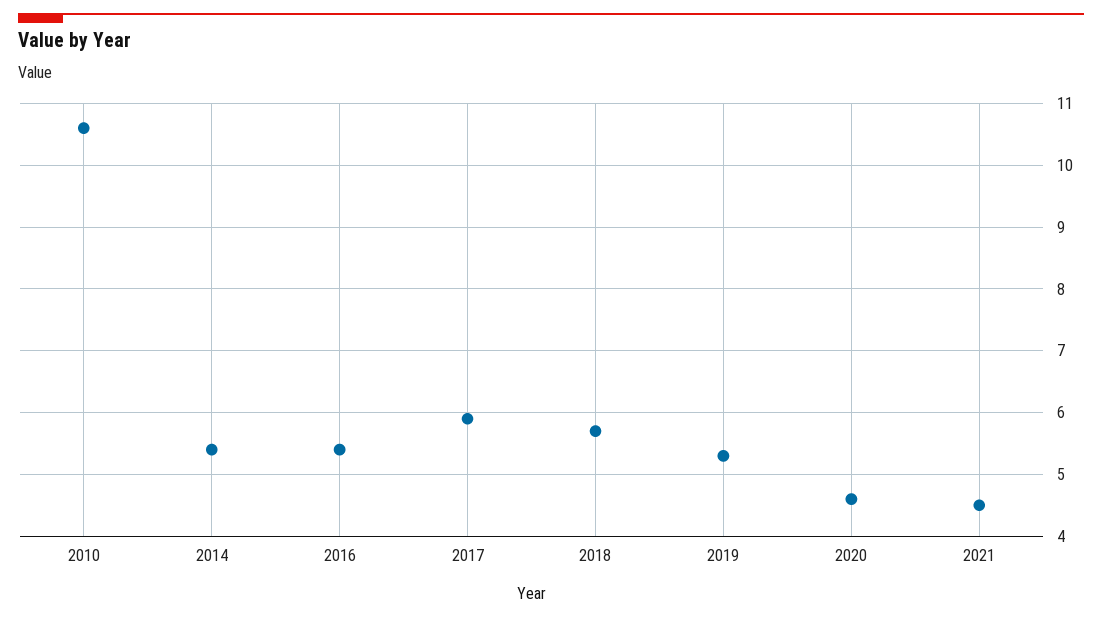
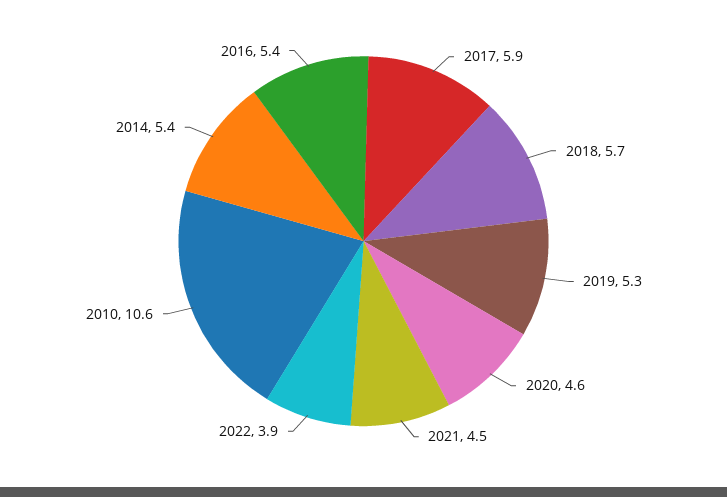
2022: none -> 3.9

